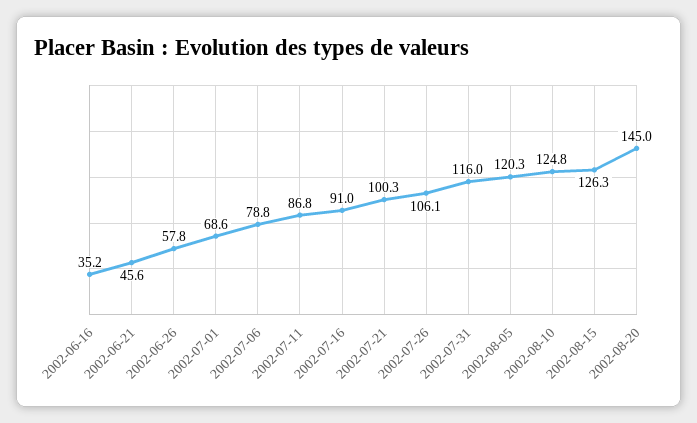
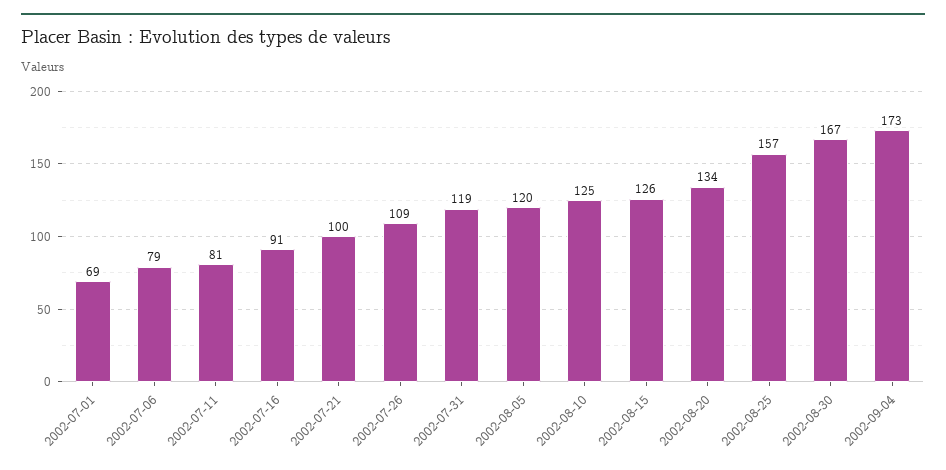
2002-06-16: 35.2 -> none
2002-06-21: 45.6 -> none
2002-06-26: 57.8 -> none
2002-07-11: 86.8 -> 81
2002-07-26: 106.1 -> 109
2002-07-31: 116 -> 119
2002-08-20: 145 -> 134
2002-08-25: none -> 157
2002-08-30: none -> 167
2002-09-04: none -> 173

